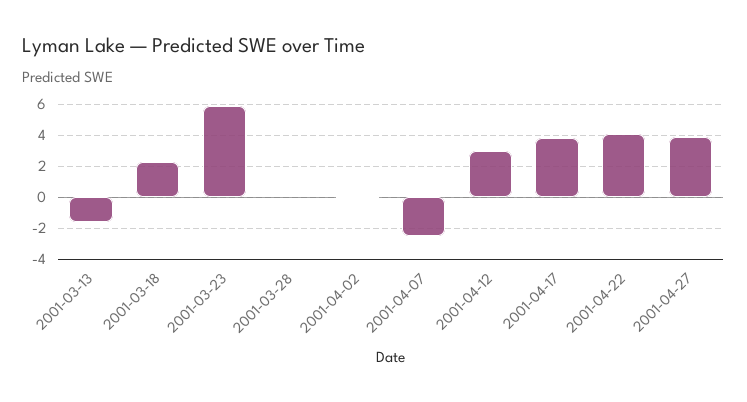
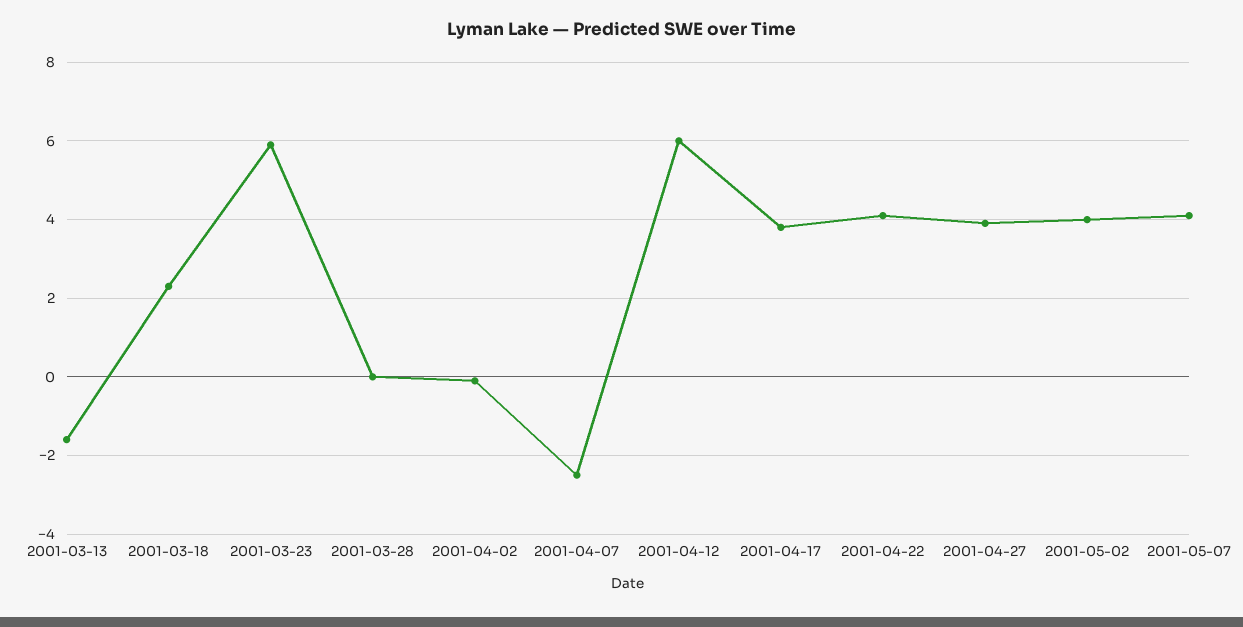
2001-04-12: 3 -> 6
2001-05-02: none -> 4
2001-05-07: none -> 4

